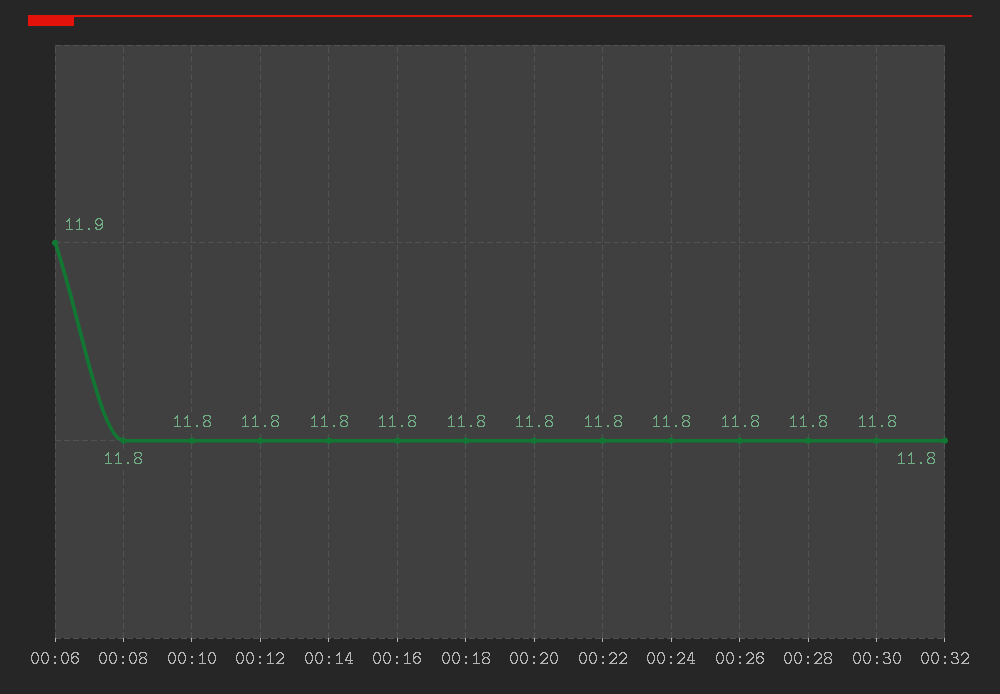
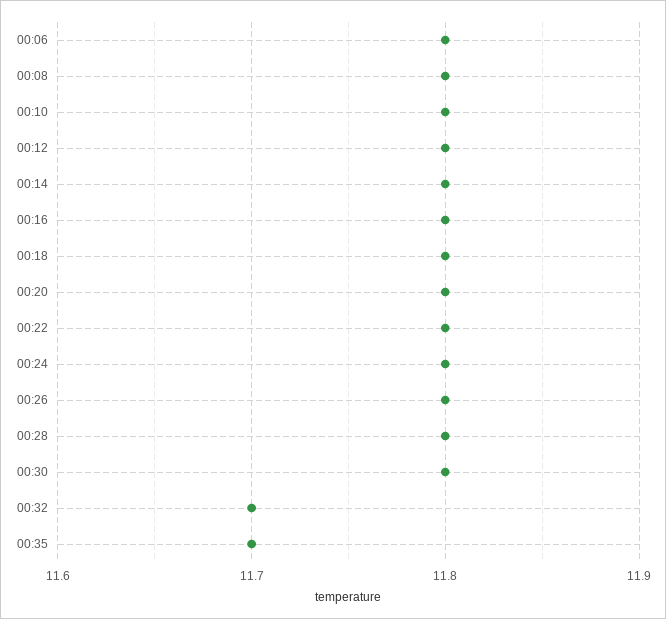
00:06: 11.9 -> 11.8
00:32: 11.8 -> 11.7
00:35: none -> 11.7

